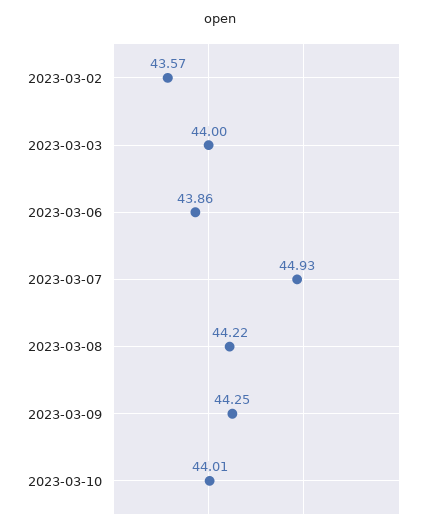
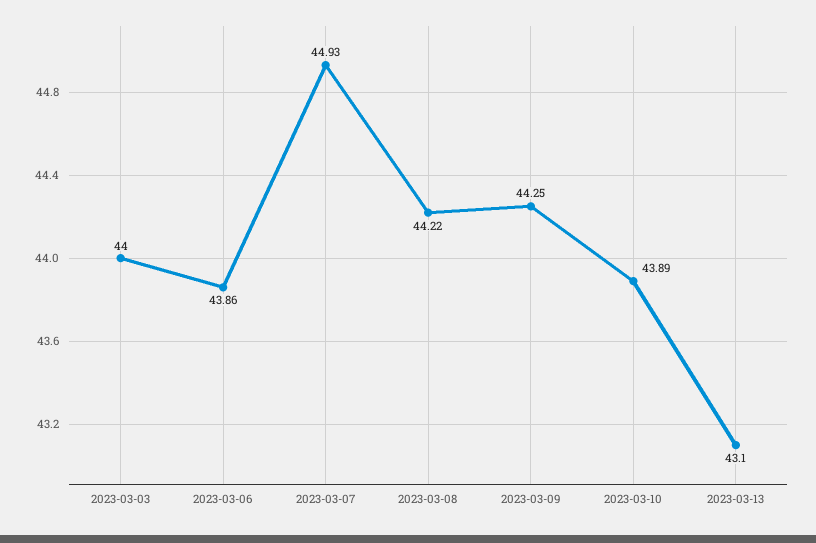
2023-03-02: 43.57 -> none
2023-03-10: 44.01 -> 43.89
2023-03-13: none -> 43.1

